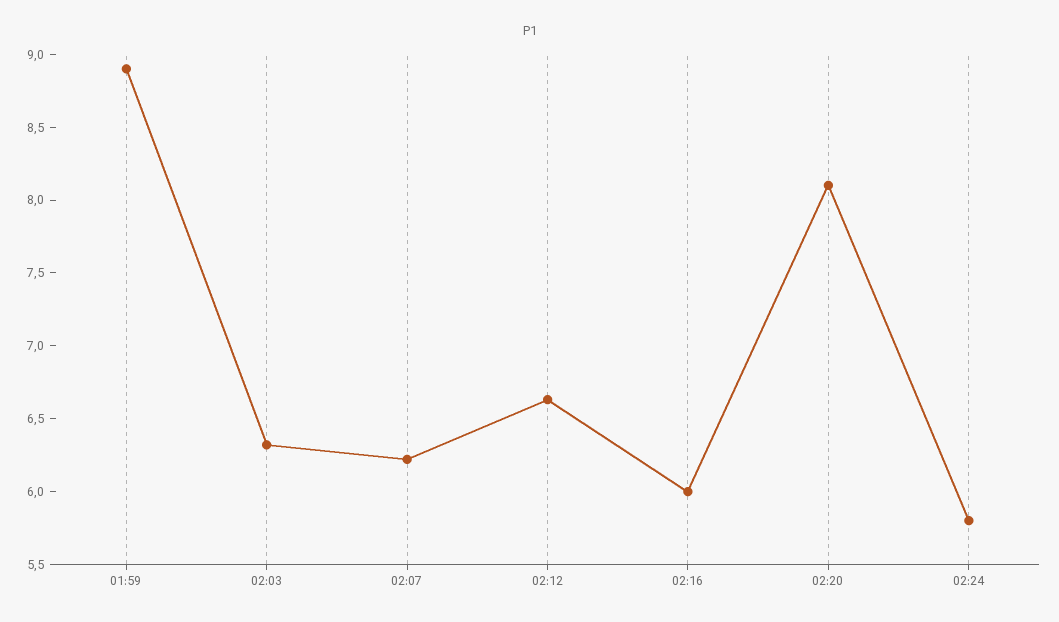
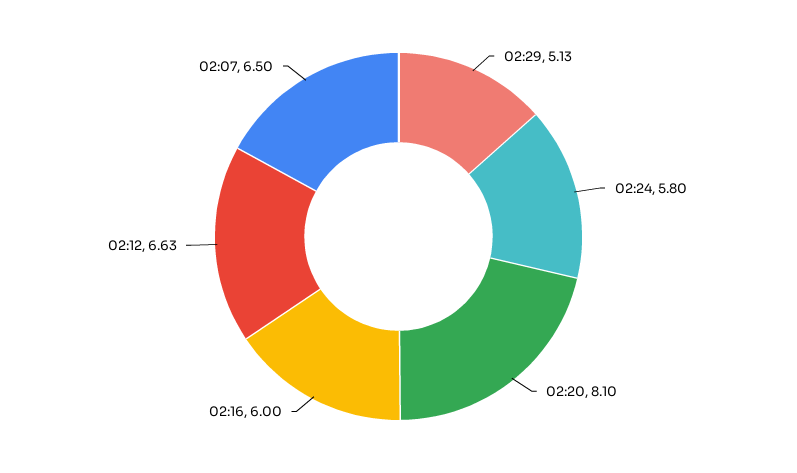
01:59: 8.9 -> none
02:03: 6.3 -> none
02:07: 6.2 -> 6.5
02:29: none -> 5.13

